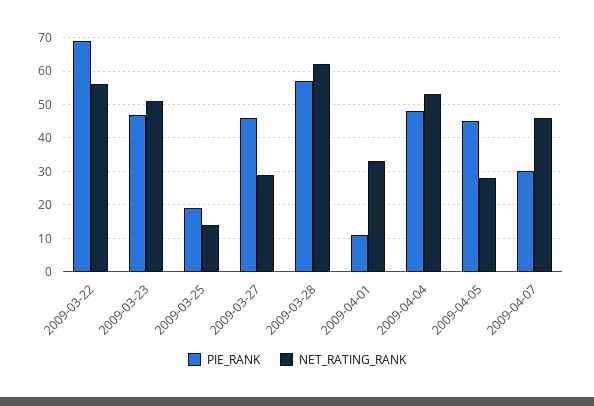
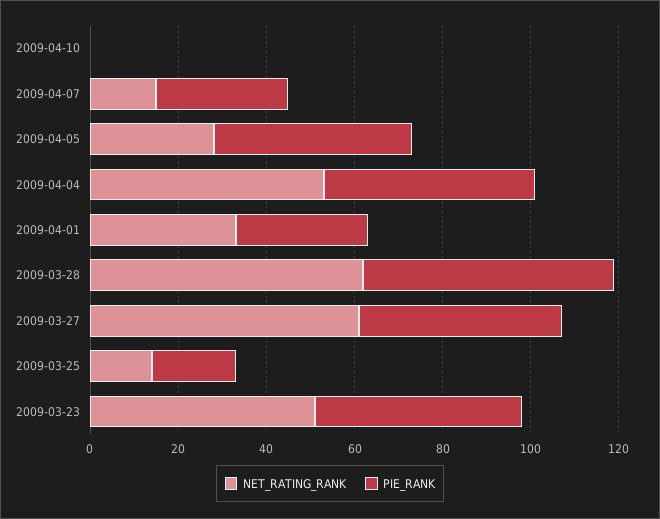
PIE_RANK, 2009-03-22: 70 -> none
NET_RATING_RANK, 2009-03-22: 55 -> none
NET_RATING_RANK, 2009-03-27: 30 -> 60
PIE_RANK, 2009-04-01: 10 -> 30
NET_RATING_RANK, 2009-04-07: 45 -> 15
NET_RATING_RANK, 2009-04-10: none -> 0
PIE_RANK, 2009-04-10: none -> 0

